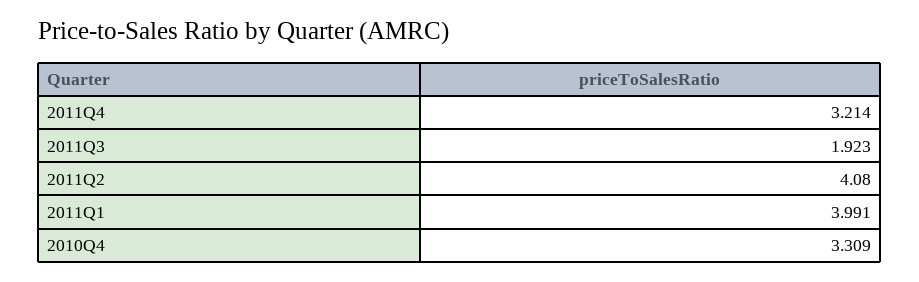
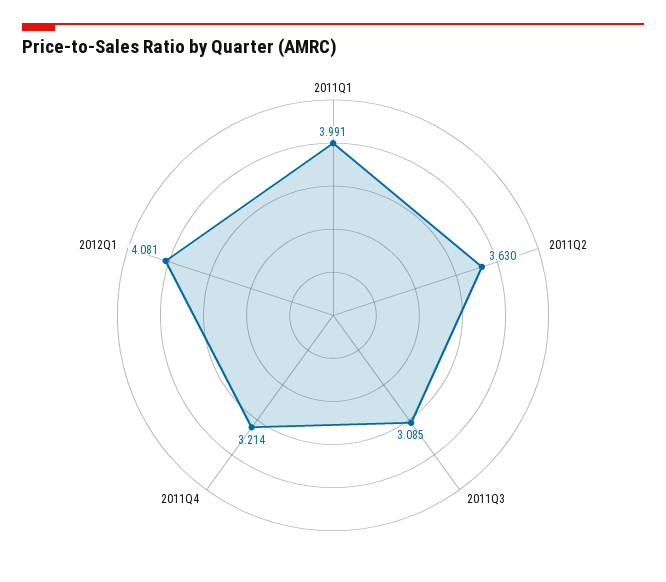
2011Q3: 1.923 -> 3.085
2011Q2: 4.08 -> 3.63
2010Q4: 3.309 -> none
2012Q1: none -> 4.081

